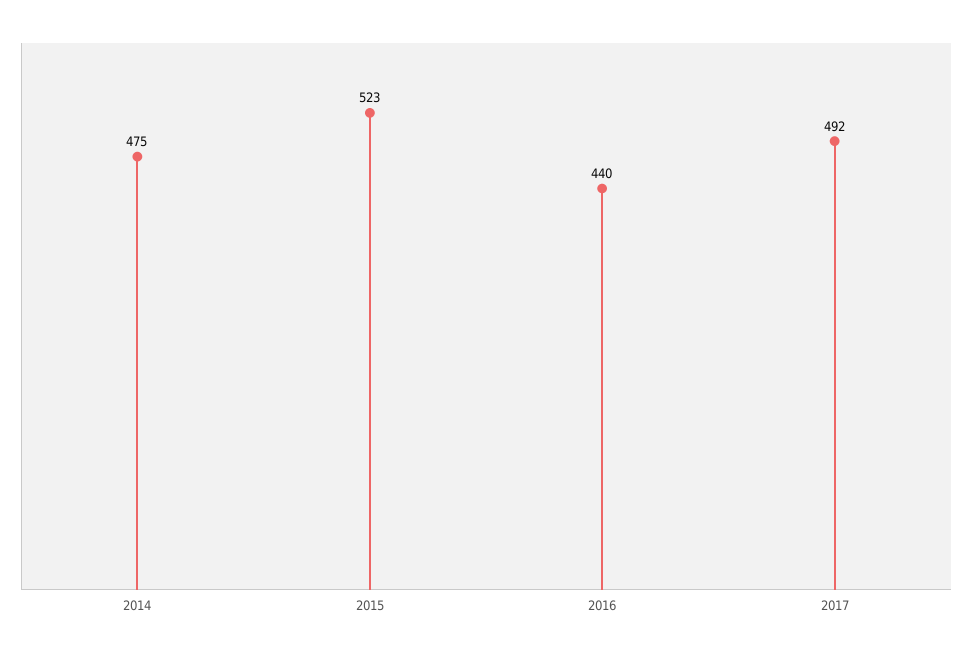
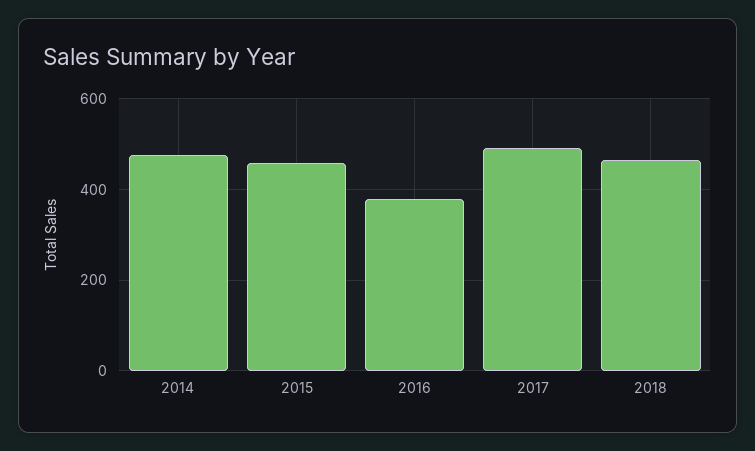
2015: 523 -> 460
2016: 440 -> 380
2018: none -> 460

